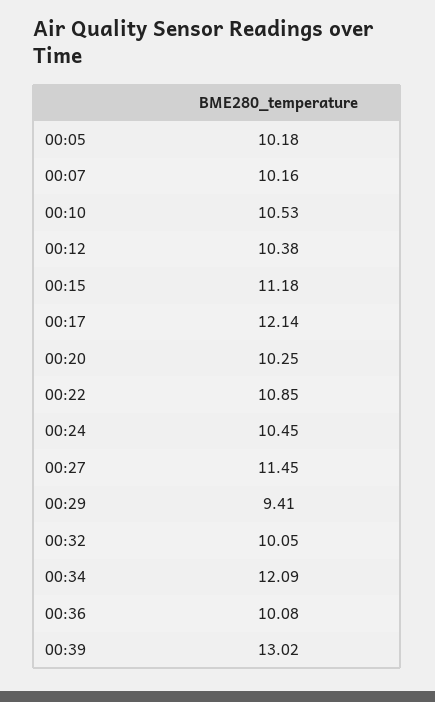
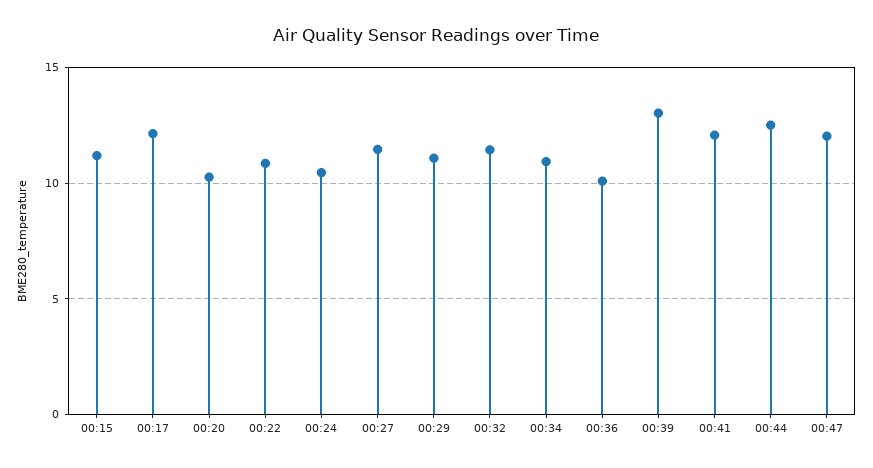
00:05: 10.18 -> none
00:07: 10.16 -> none
00:10: 10.53 -> none
00:12: 10.38 -> none
00:29: 9.41 -> 11
00:32: 10.05 -> 11.5
00:34: 12.09 -> 11
00:41: none -> 12
00:44: none -> 12.5
00:47: none -> 12

